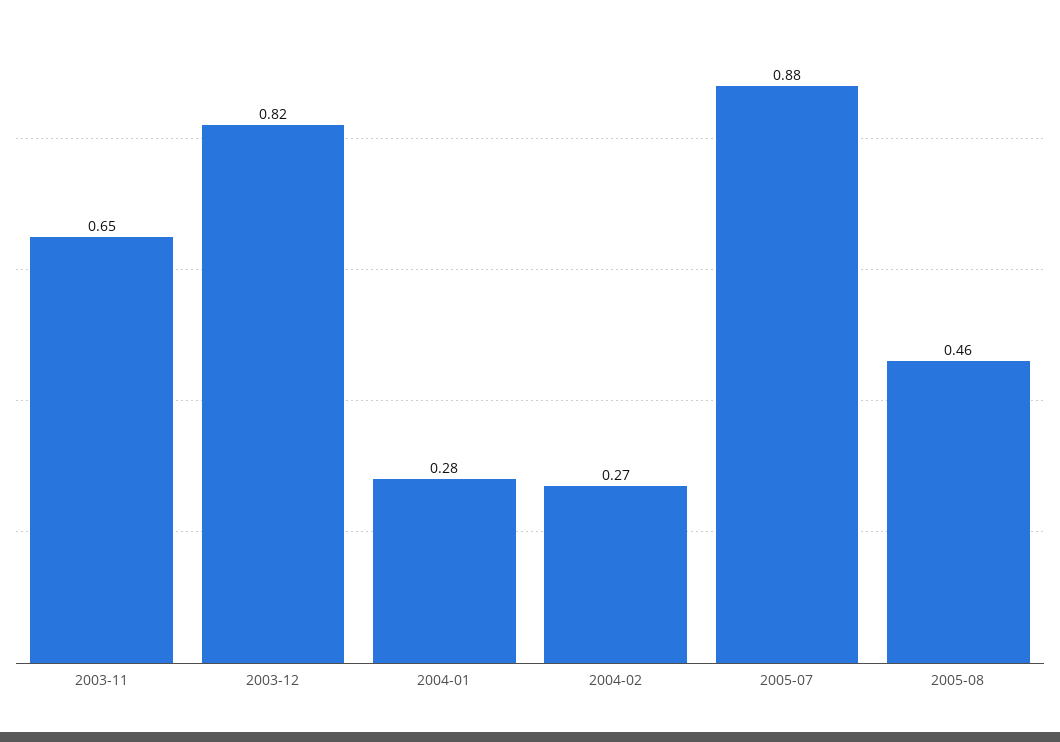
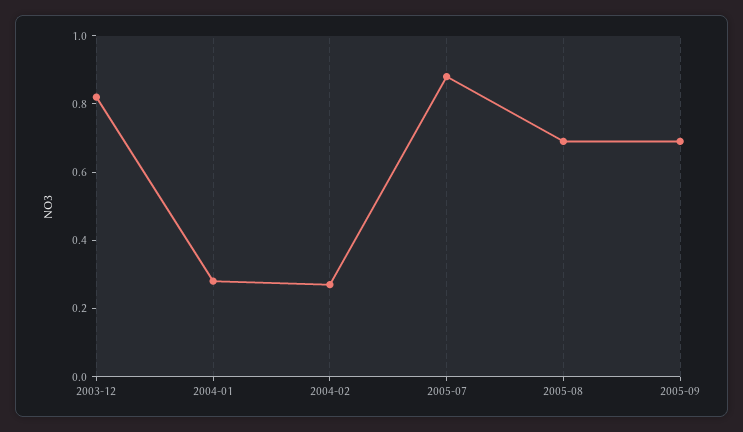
2003-11: 0.65 -> none
2005-08: 0.46 -> 0.7
2005-09: none -> 0.7

